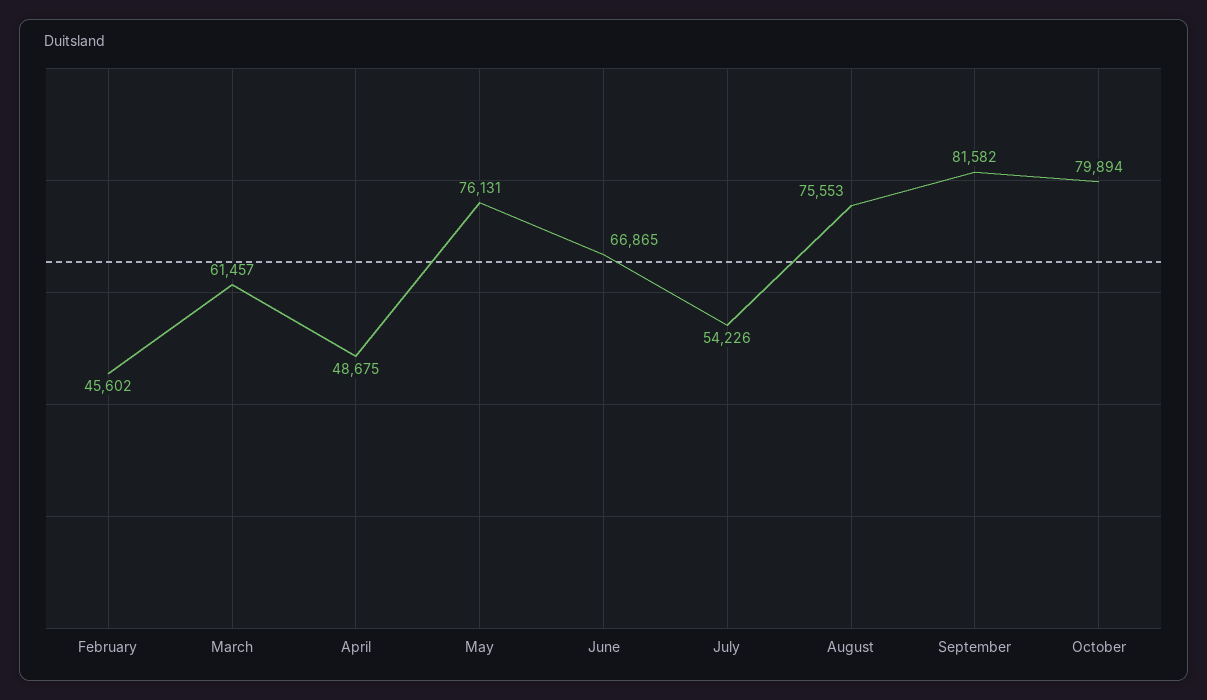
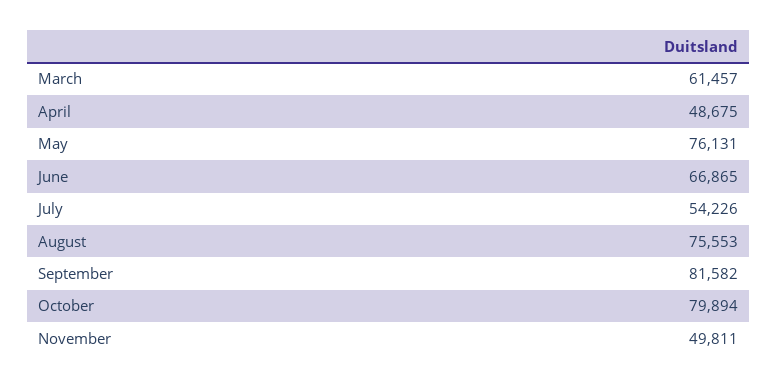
February: 45602 -> none
November: none -> 49811

